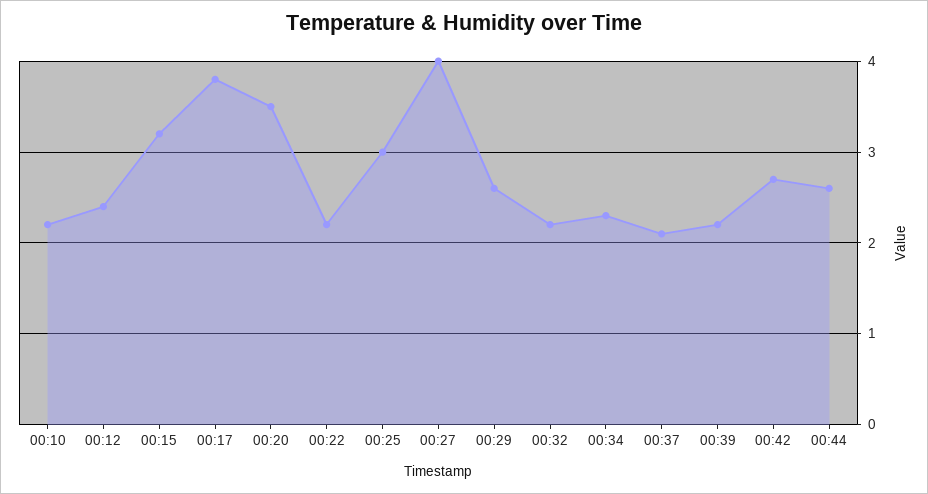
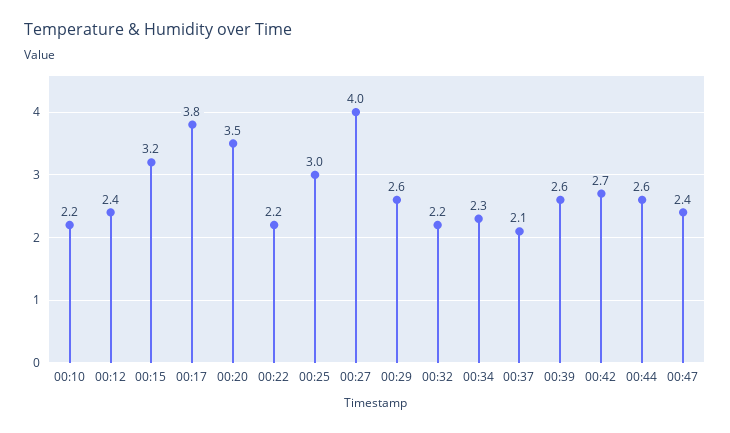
00:39: 2.2 -> 2.6
00:47: none -> 2.4

